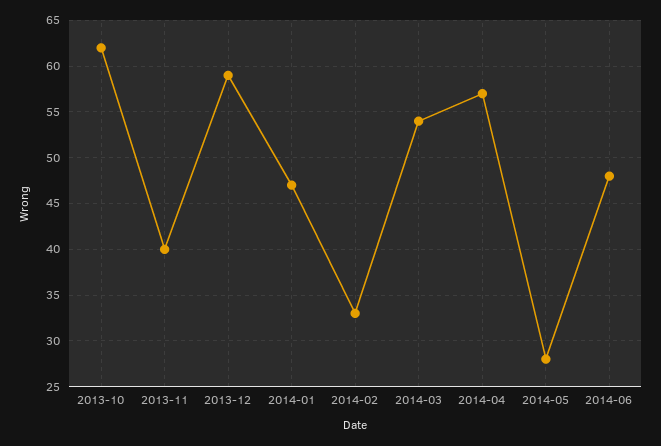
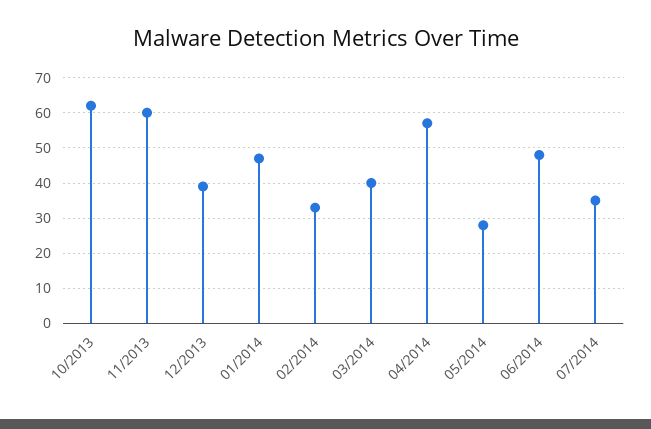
2013-11: 40 -> 60
2013-12: 59 -> 40
2014-03: 54 -> 40
07/2014: none -> 35

